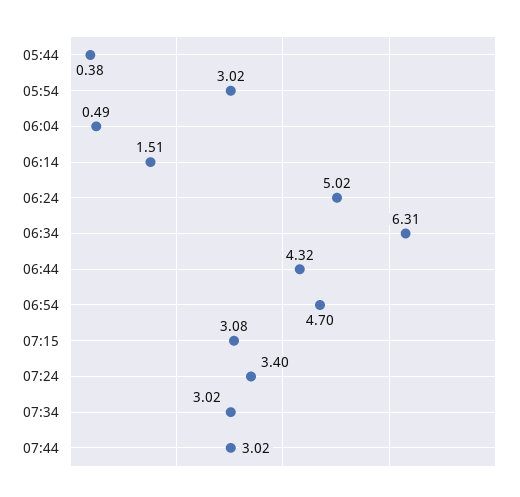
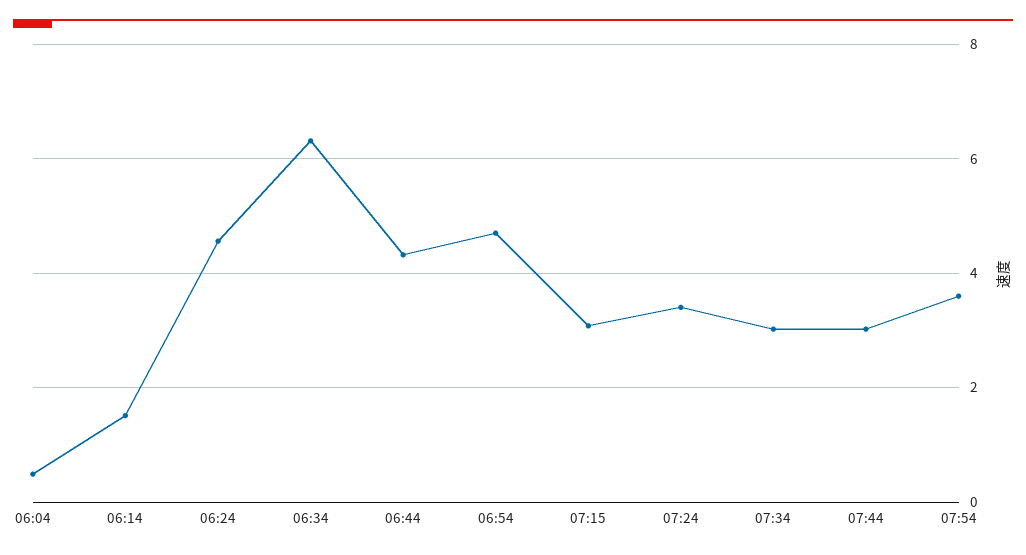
05:44: 0.38 -> none
05:54: 3.02 -> none
06:24: 5.02 -> 4.6
07:54: none -> 3.6

